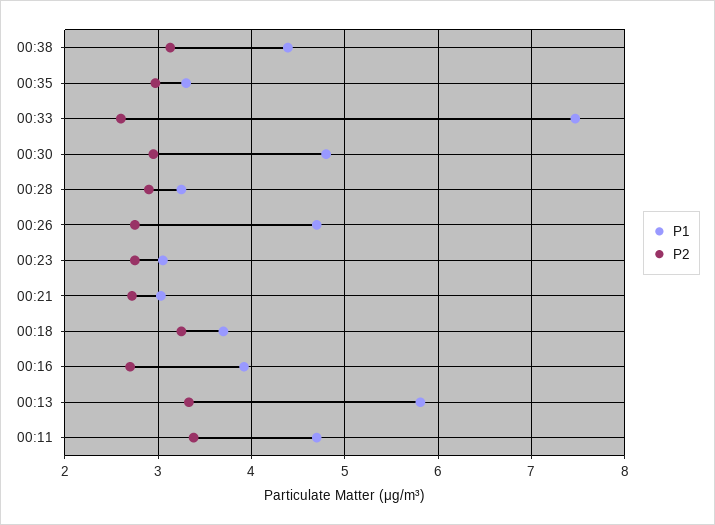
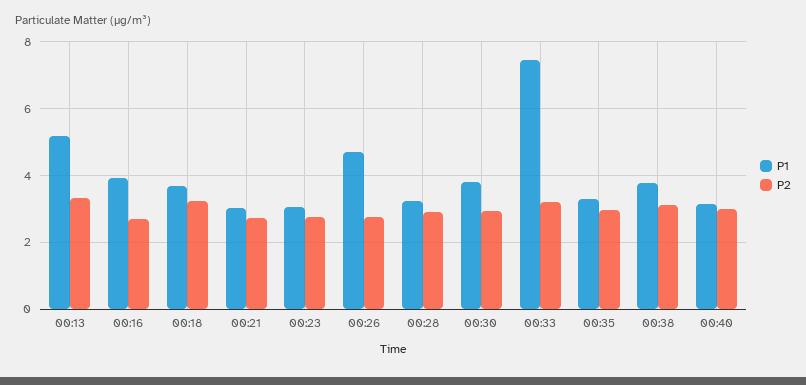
P1, 00:38: 4.4 -> 3.8
P2, 00:33: 2.6 -> 3.2
P1, 00:30: 4.8 -> 3.8
P1, 00:13: 5.8 -> 5.2
P1, 00:11: 4.7 -> none
P2, 00:11: 3.4 -> none
P1, 00:40: none -> 3.2
P2, 00:40: none -> 3

